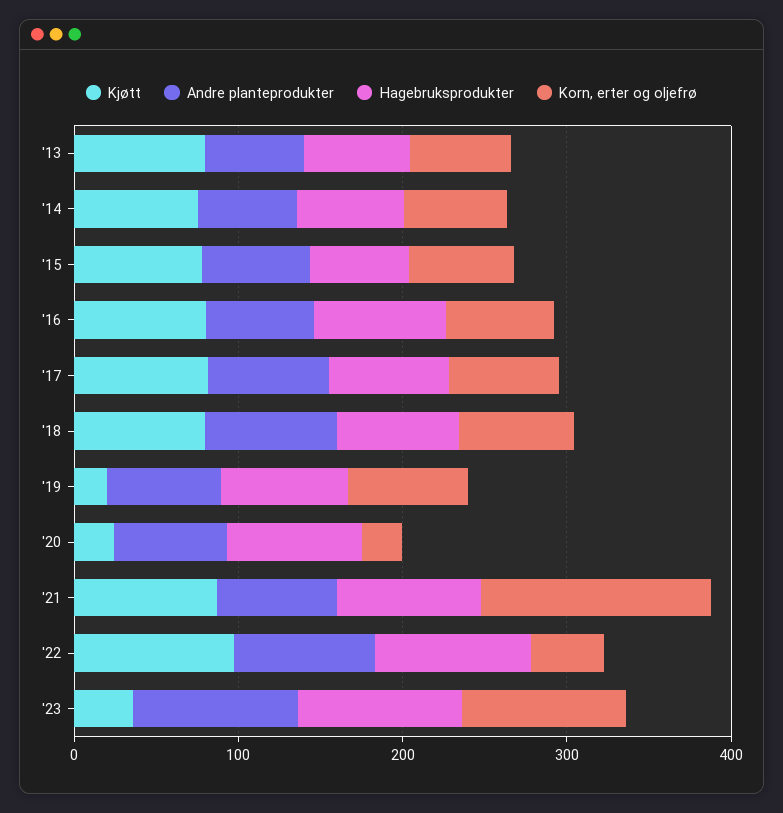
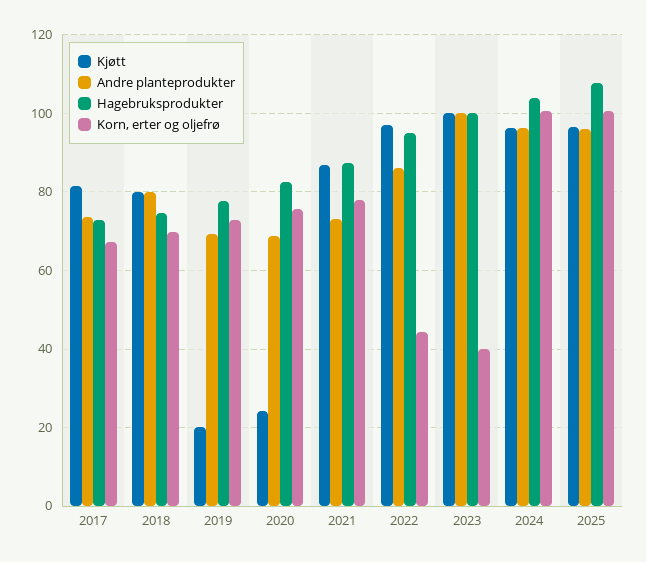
Kjøtt, '13: 80 -> none
Andre planteprodukter, '13: 60 -> none
Hagebruksprodukter, '13: 60 -> none
Korn, erter og oljefrø, '13: 60 -> none
Kjøtt, '14: 80 -> none
Andre planteprodukter, '14: 60 -> none
Hagebruksprodukter, '14: 60 -> none
Korn, erter og oljefrø, '14: 60 -> none
Kjøtt, '15: 80 -> none
Andre planteprodukter, '15: 60 -> none
Hagebruksprodukter, '15: 60 -> none
Korn, erter og oljefrø, '15: 60 -> none
Kjøtt, '16: 80 -> none
Andre planteprodukter, '16: 60 -> none
Hagebruksprodukter, '16: 80 -> none
Korn, erter og oljefrø, '16: 60 -> none
Korn, erter og oljefrø, '20: 20 -> 76
Korn, erter og oljefrø, '21: 140 -> 78
Kjøtt, '23: 40 -> 100
Korn, erter og oljefrø, '23: 100 -> 40
Kjøtt, 2024: none -> 96
Andre planteprodukter, 2024: none -> 96
Hagebruksprodukter, 2024: none -> 104
Korn, erter og oljefrø, 2024: none -> 100
Kjøtt, 2025: none -> 96
Andre planteprodukter, 2025: none -> 96
Hagebruksprodukter, 2025: none -> 108
Korn, erter og oljefrø, 2025: none -> 100

